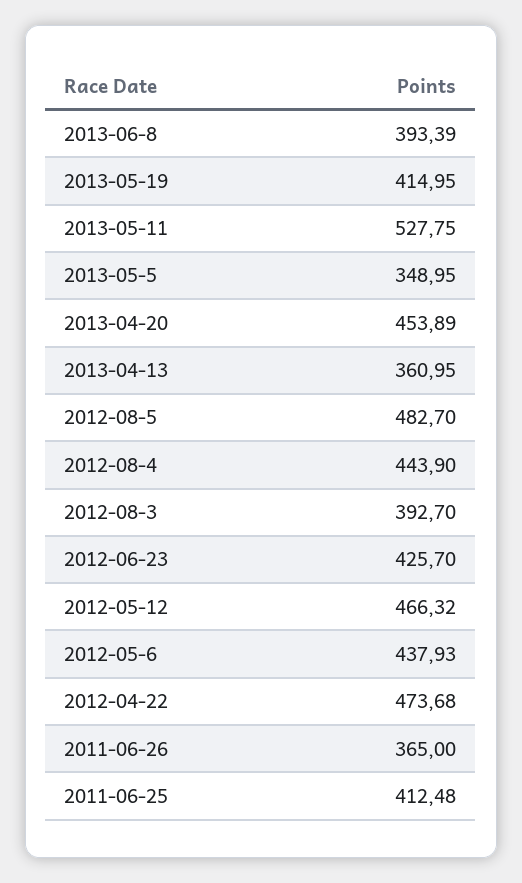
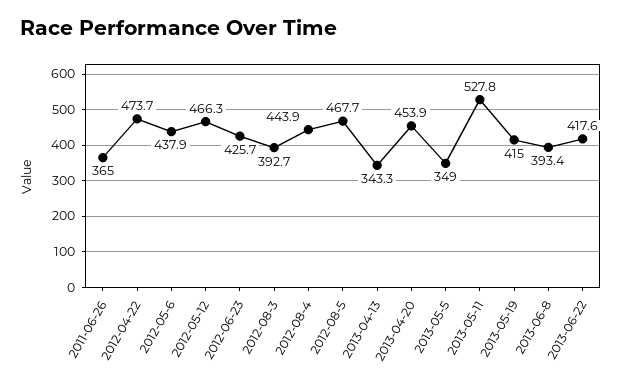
2013-04-13: 360.95 -> 343.3
2012-08-5: 482.7 -> 467.7
2011-06-25: 412.48 -> none
2013-06-22: none -> 417.6

